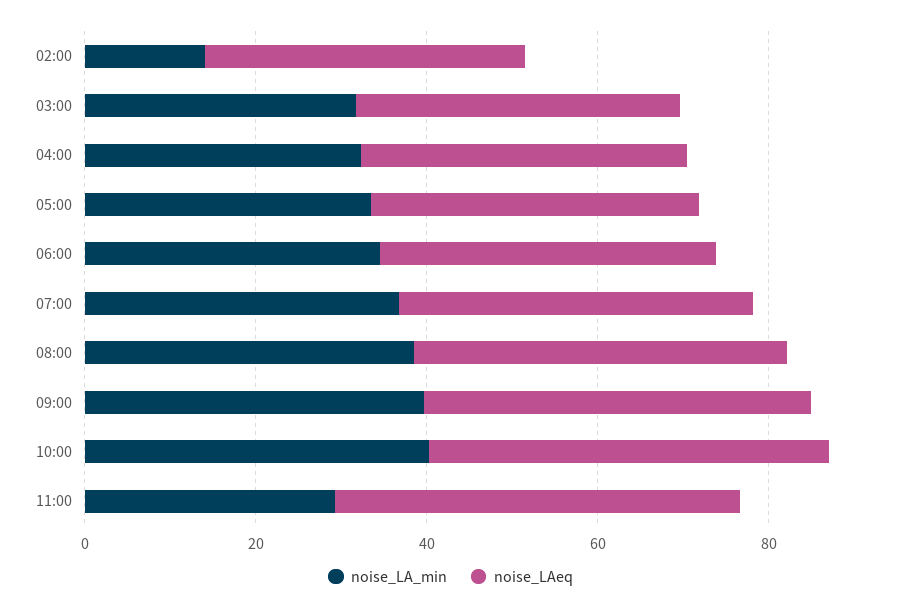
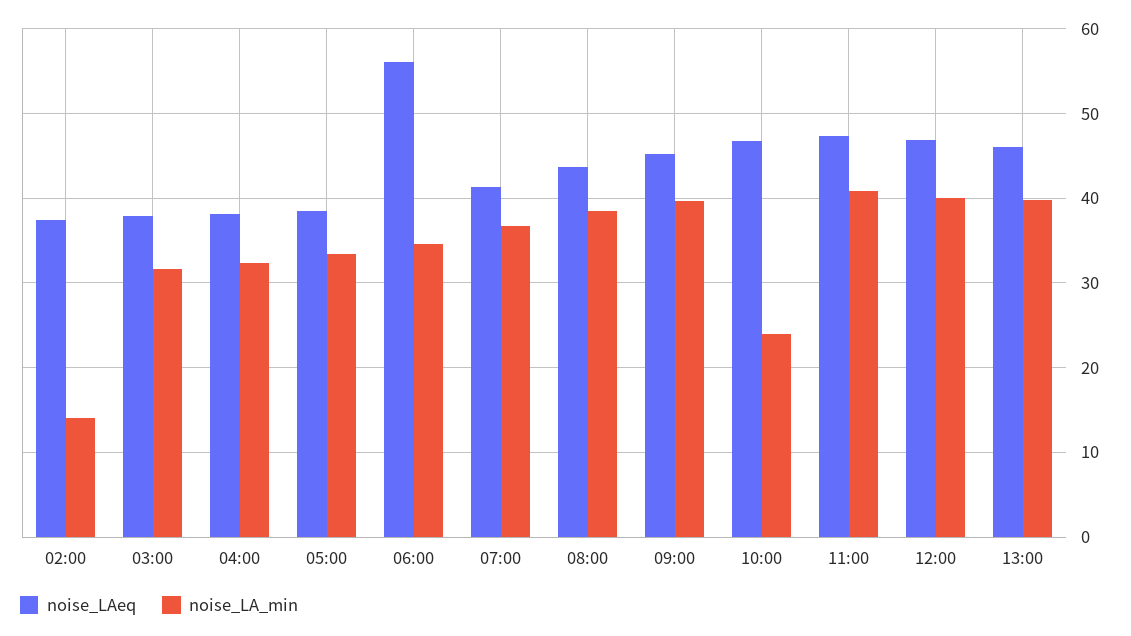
noise_LAeq, 06:00: 40 -> 56
noise_LA_min, 10:00: 40 -> 24
noise_LA_min, 11:00: 30 -> 41
noise_LAeq, 12:00: none -> 47
noise_LA_min, 12:00: none -> 40
noise_LAeq, 13:00: none -> 46
noise_LA_min, 13:00: none -> 40

